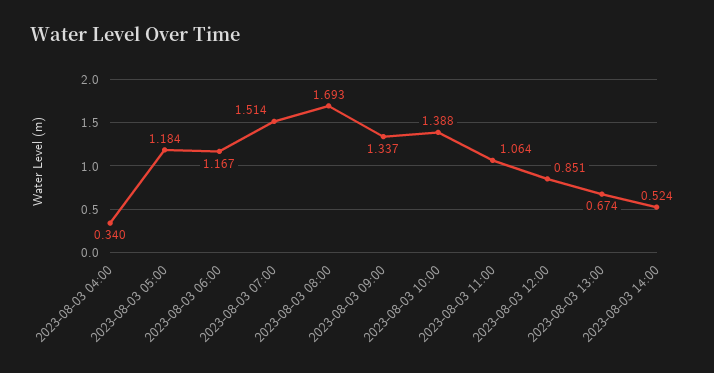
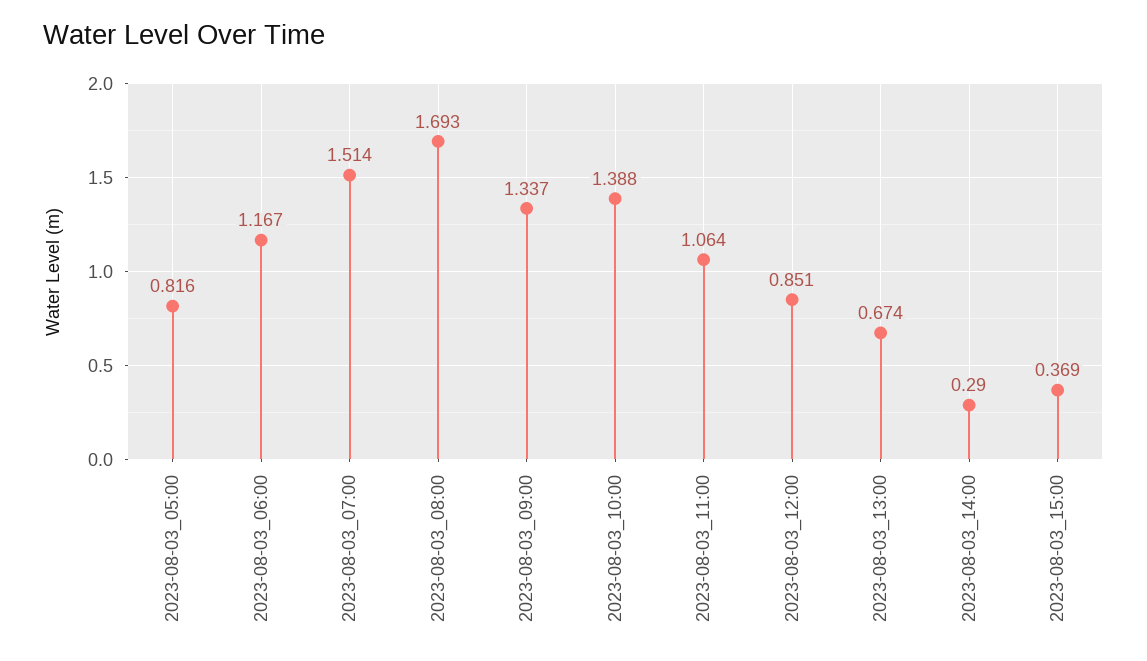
2023-08-03 04:00: 0.34 -> none
2023-08-03 05:00: 1.184 -> 0.816
2023-08-03 14:00: 0.524 -> 0.29
2023-08-03_15:00: none -> 0.369

